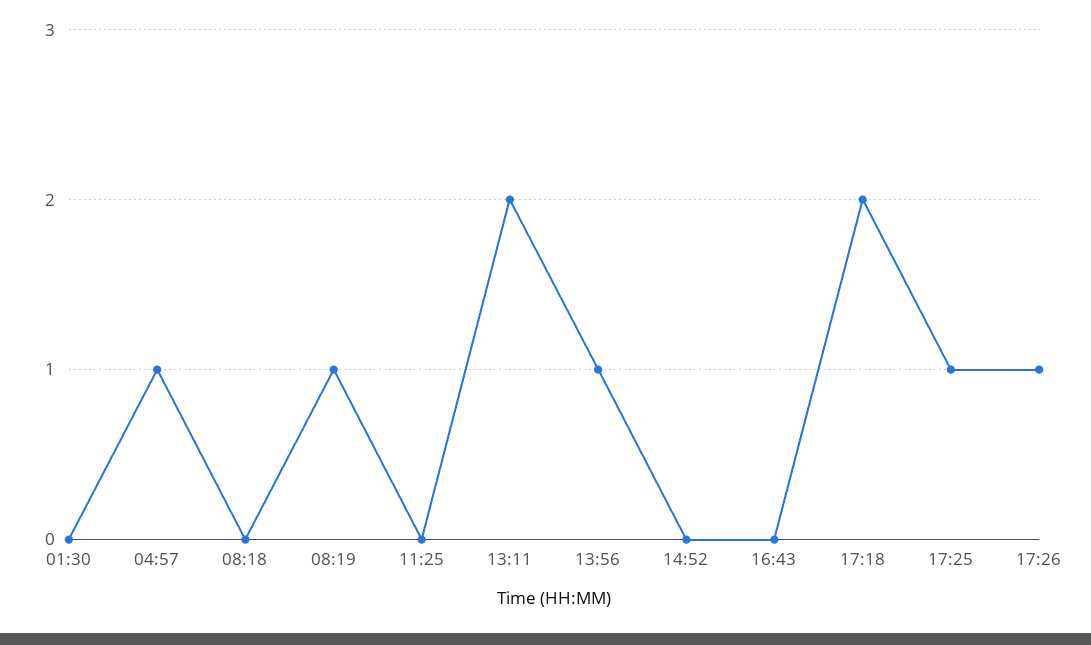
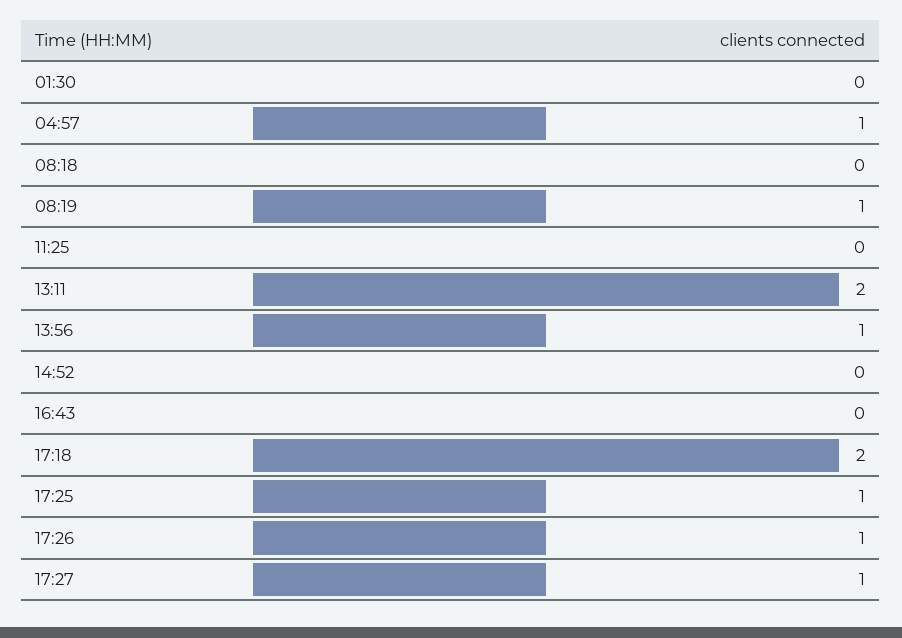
17:27: none -> 1

